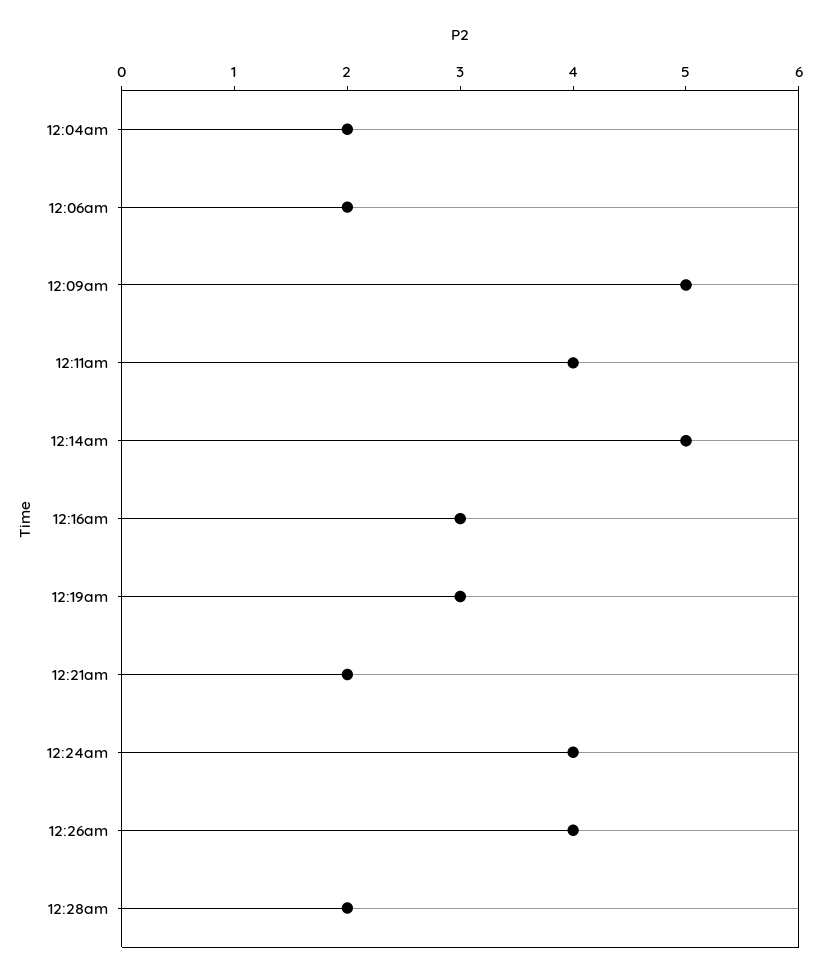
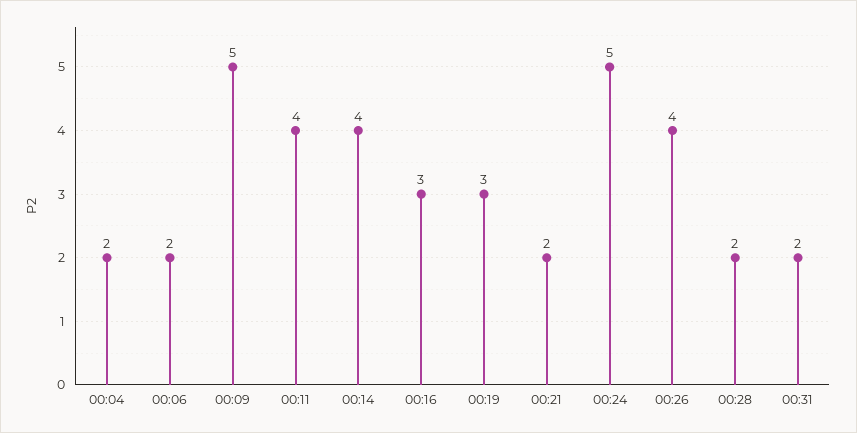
12:14am: 5 -> 4
12:24am: 4 -> 5
00:31: none -> 2

